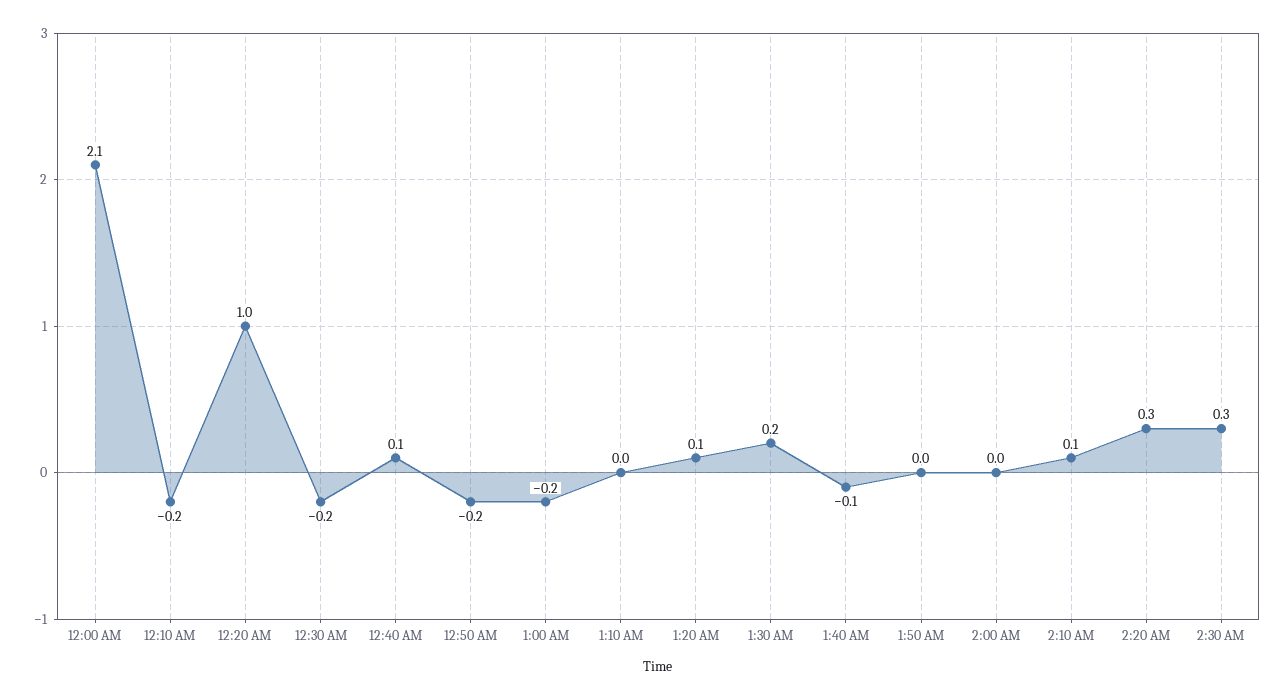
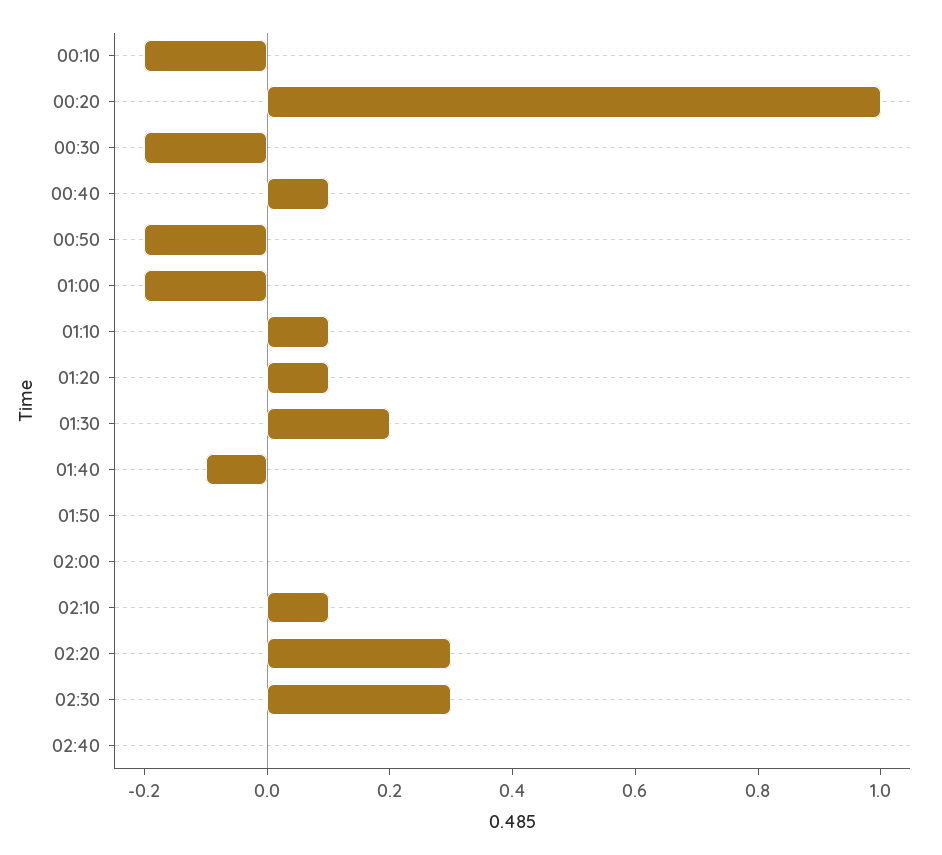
12:00 AM: 2.1 -> none
1:10 AM: 0 -> 0.1
02:40: none -> 0

